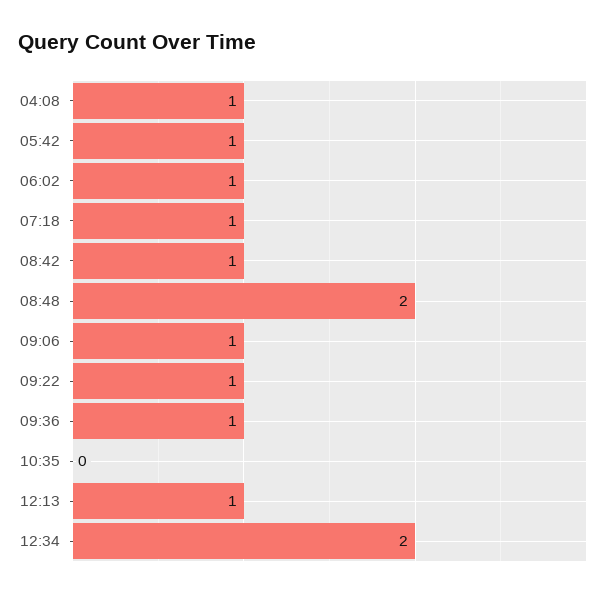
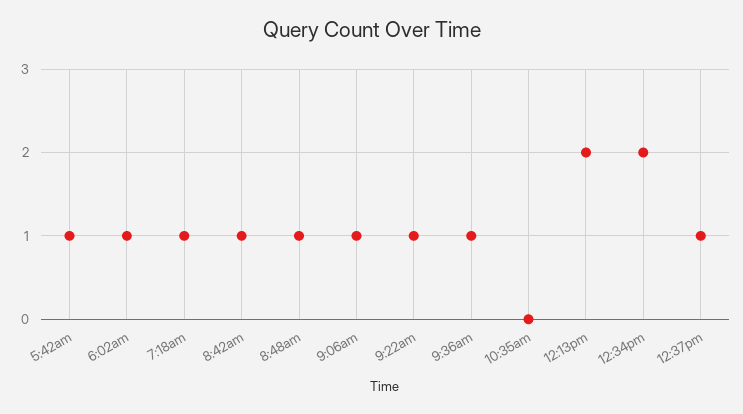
04:08: 1 -> none
08:48: 2 -> 1
12:13: 1 -> 2
12:37pm: none -> 1

